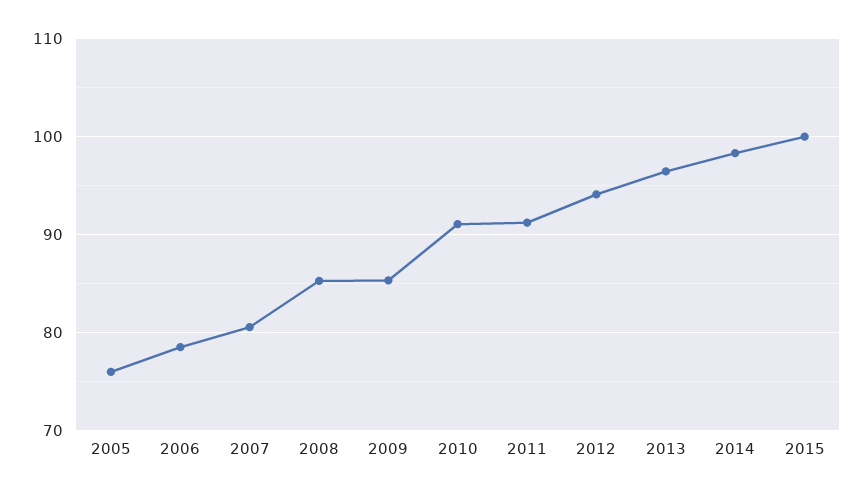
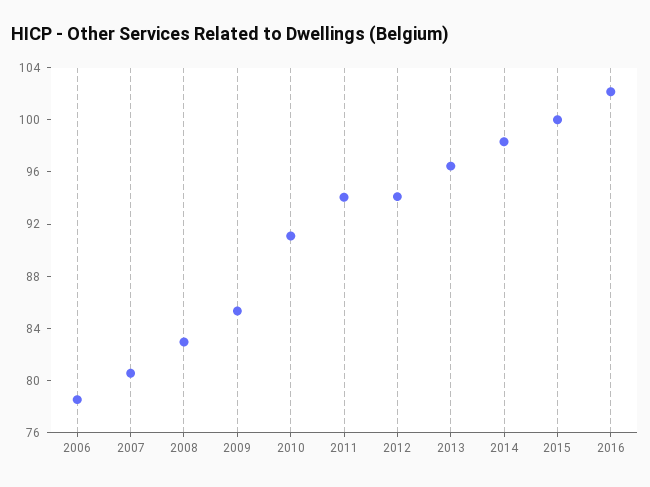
2005: 76 -> none
2008: 85 -> 83
2011: 91 -> 94
2016: none -> 102

